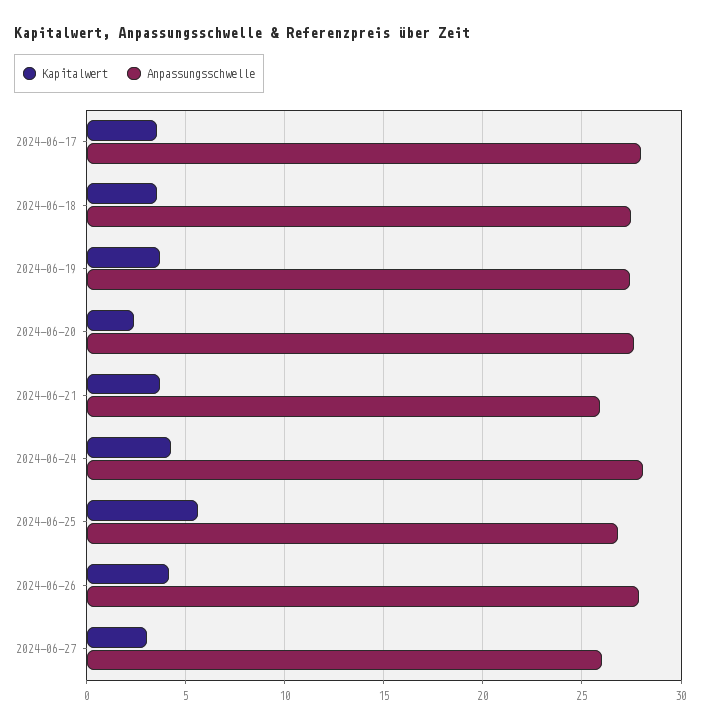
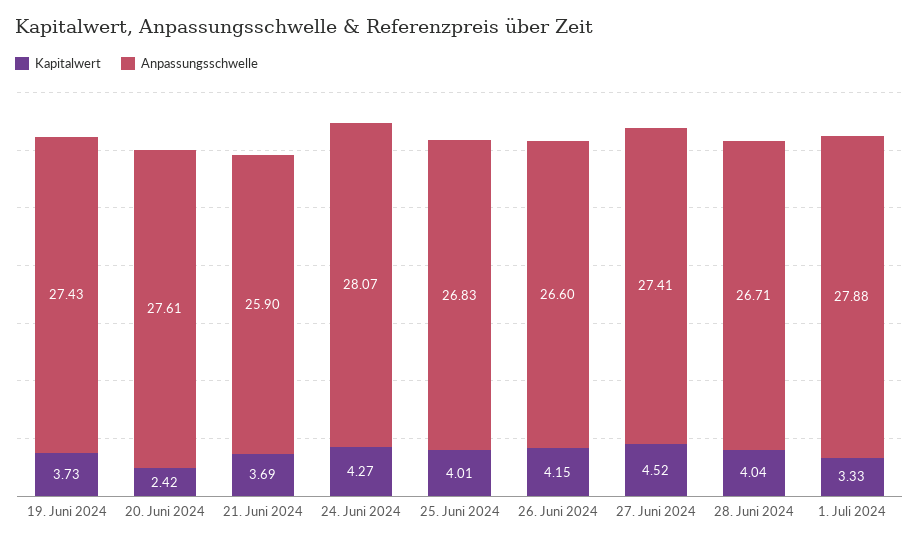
Kapitalwert, 2024-06-17: 3.5 -> none
Anpassungsschwelle, 2024-06-17: 28 -> none
Kapitalwert, 2024-06-18: 3.5 -> none
Anpassungsschwelle, 2024-06-18: 27.5 -> none
Kapitalwert, 2024-06-25: 5.5 -> 4.01
Anpassungsschwelle, 2024-06-26: 28 -> 26.6
Kapitalwert, 2024-06-27: 3 -> 4.52
Anpassungsschwelle, 2024-06-27: 26 -> 27.41
Kapitalwert, 28. Juni 2024: none -> 4.04
Anpassungsschwelle, 28. Juni 2024: none -> 26.71
Kapitalwert, 1. Juli 2024: none -> 3.33
Anpassungsschwelle, 1. Juli 2024: none -> 27.88

